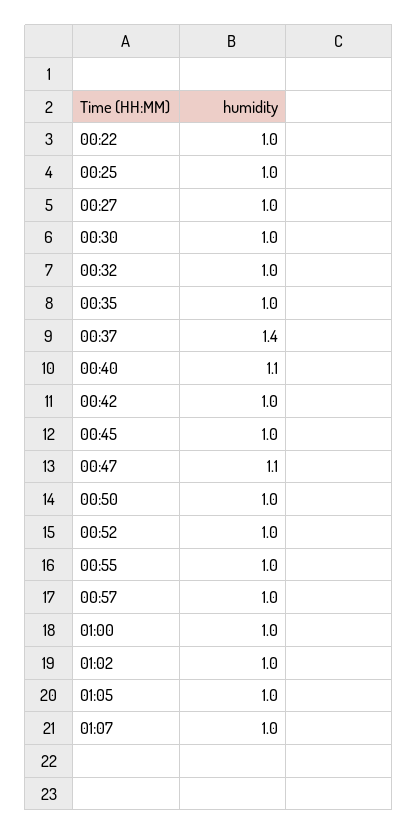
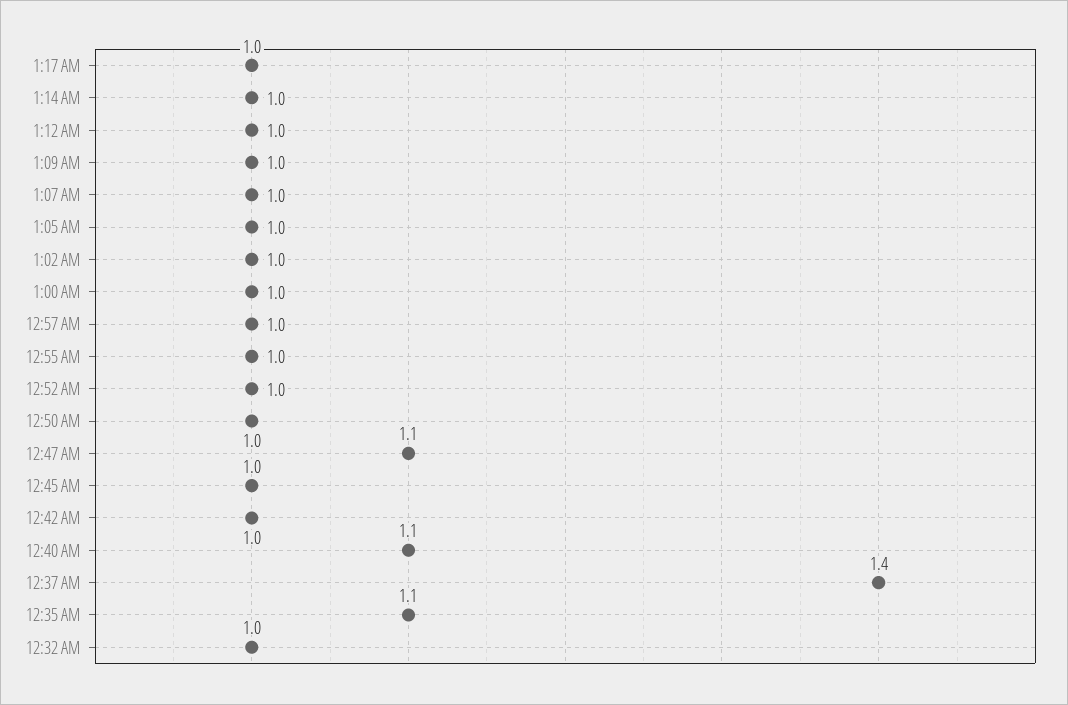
00:22: 1 -> none
00:25: 1 -> none
00:27: 1 -> none
00:30: 1 -> none
00:35: 1 -> 1.1
1:17 AM: none -> 1
1:14 AM: none -> 1
1:12 AM: none -> 1
1:09 AM: none -> 1

